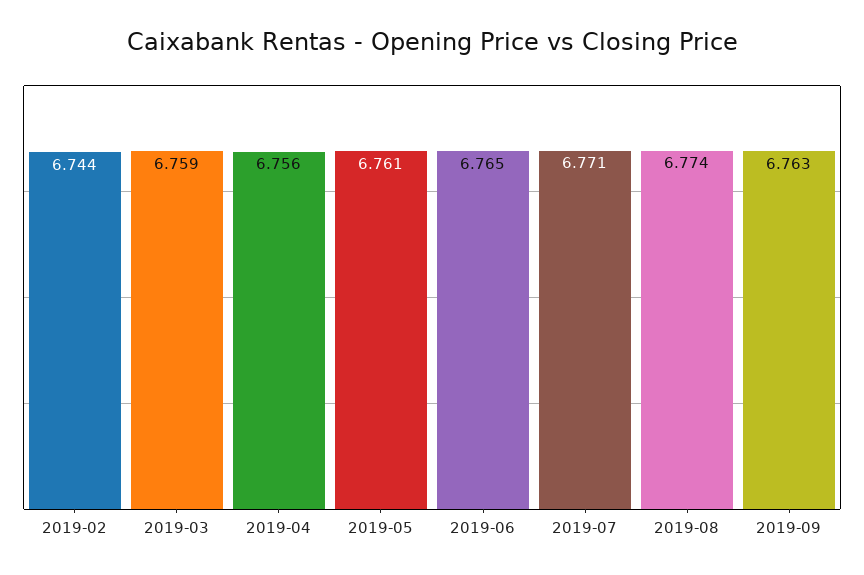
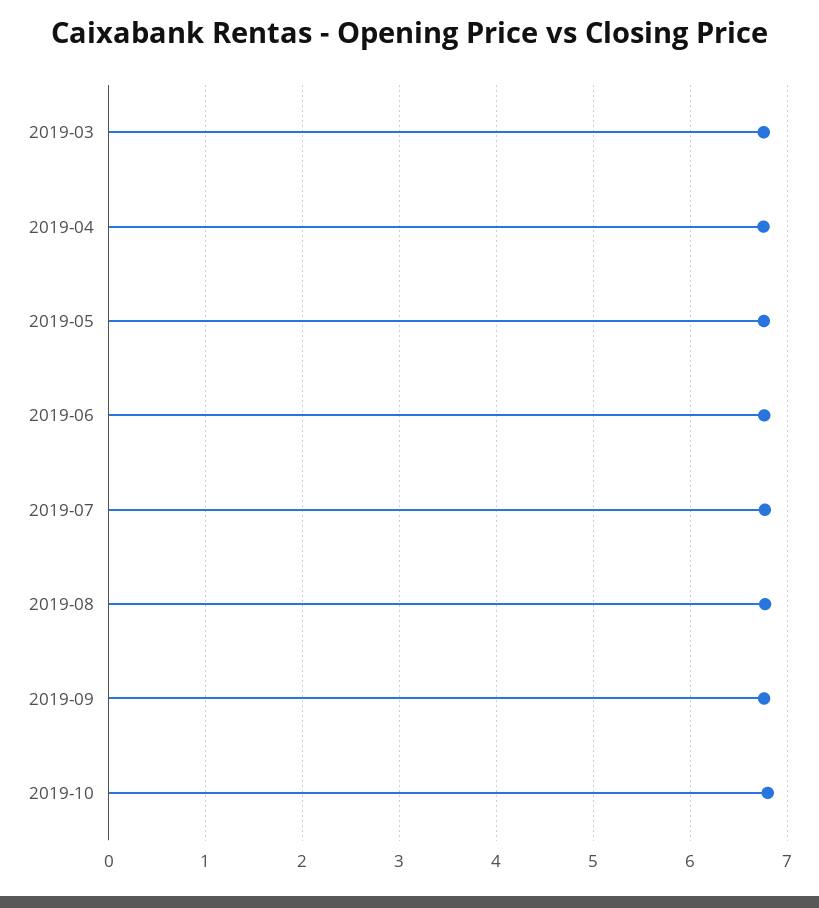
2019-02: 6.744 -> none
2019-10: none -> 6.8

